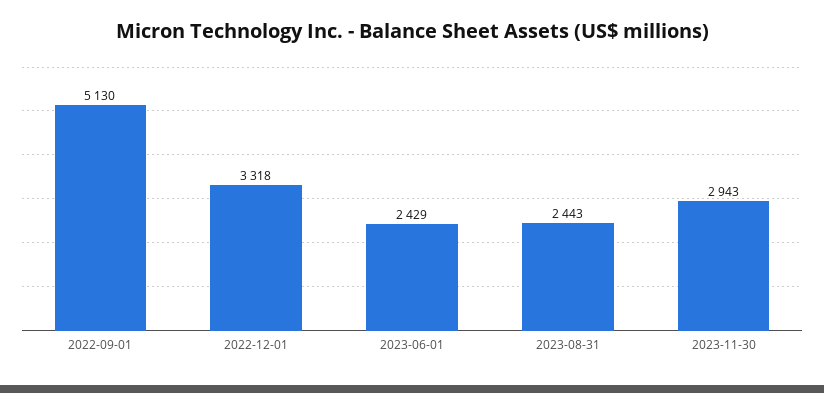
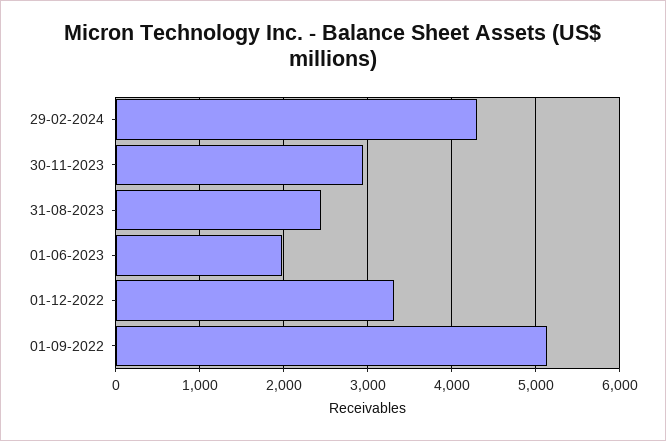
2023-06-01: 2429 -> 2000
29-02-2024: none -> 4300

